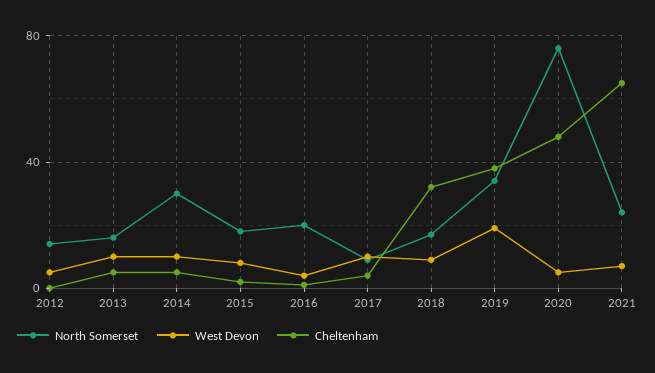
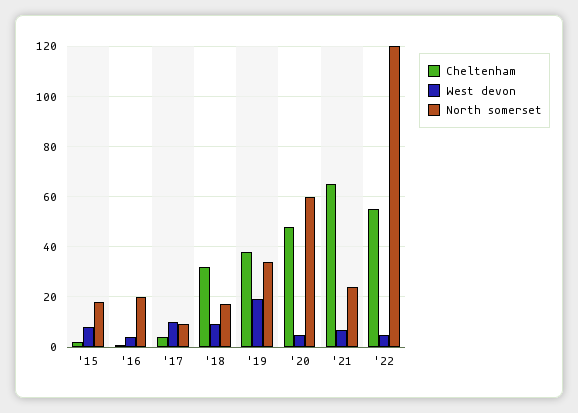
North Somerset, 2012: 15 -> none
West Devon, 2012: 5 -> none
Cheltenham, 2012: 0 -> none
North Somerset, 2013: 15 -> none
West Devon, 2013: 10 -> none
Cheltenham, 2013: 5 -> none
North Somerset, 2014: 30 -> none
West Devon, 2014: 10 -> none
Cheltenham, 2014: 5 -> none
North Somerset, 2020: 75 -> 60
Cheltenham, '22: none -> 55
West Devon, '22: none -> 5
North Somerset, '22: none -> 120

